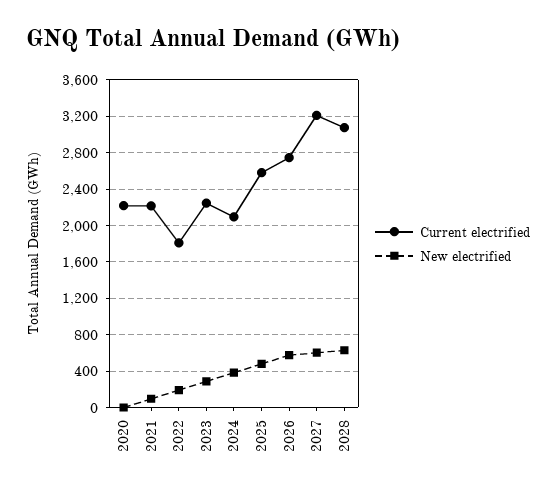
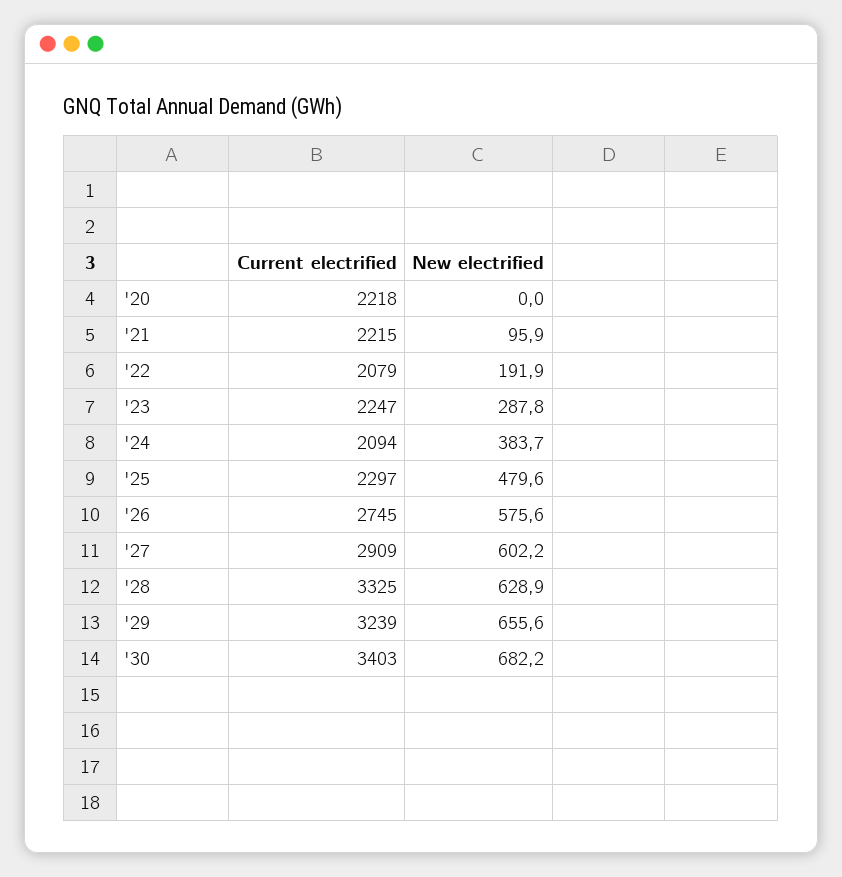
Current electrified, 2022: 1800 -> 2079
Current electrified, 2025: 2600 -> 2297
Current electrified, 2027: 3200 -> 2909
Current electrified, 2028: 3100 -> 3325
Current electrified, '29: none -> 3239
New electrified, '29: none -> 655.6
Current electrified, '30: none -> 3403
New electrified, '30: none -> 682.2

